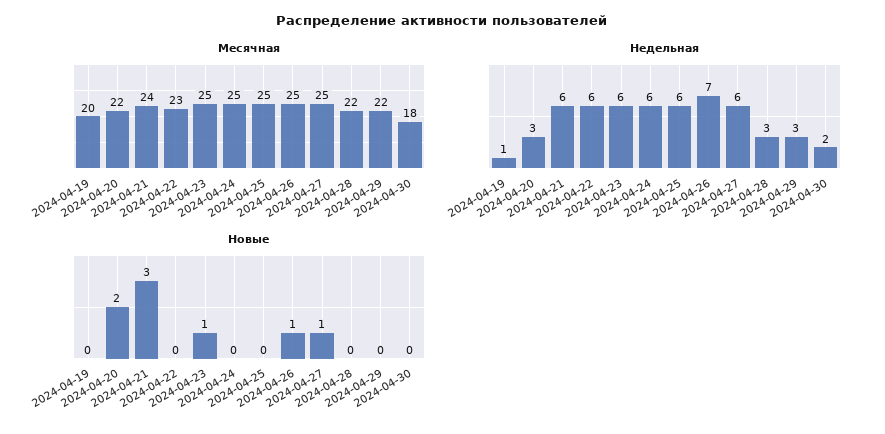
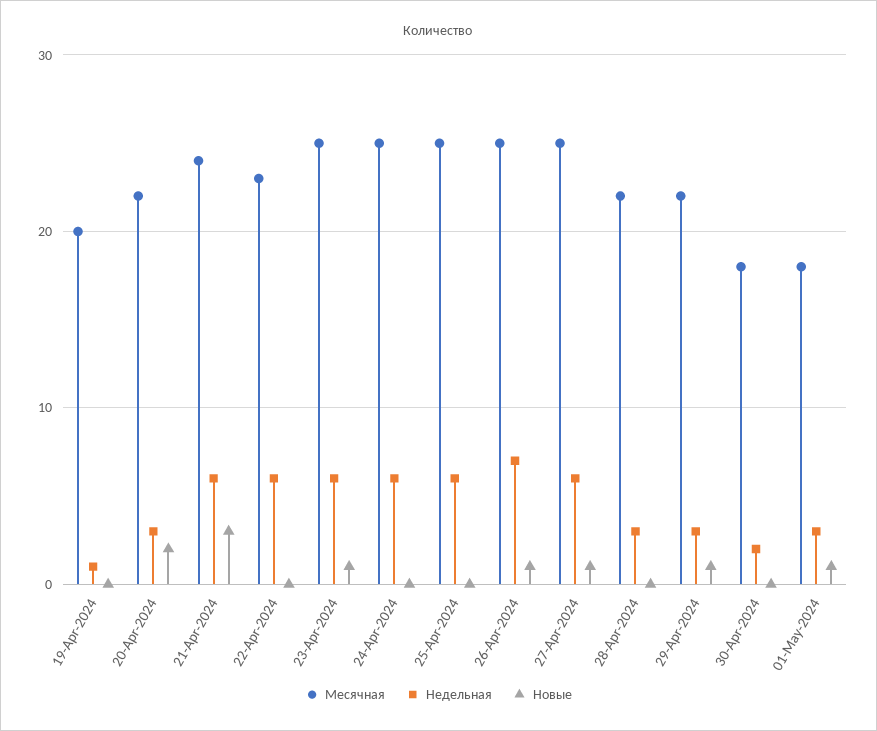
Новые, 2024-04-29: 0 -> 1
Месячная, 01-May-2024: none -> 18
Недельная, 01-May-2024: none -> 3
Новые, 01-May-2024: none -> 1

